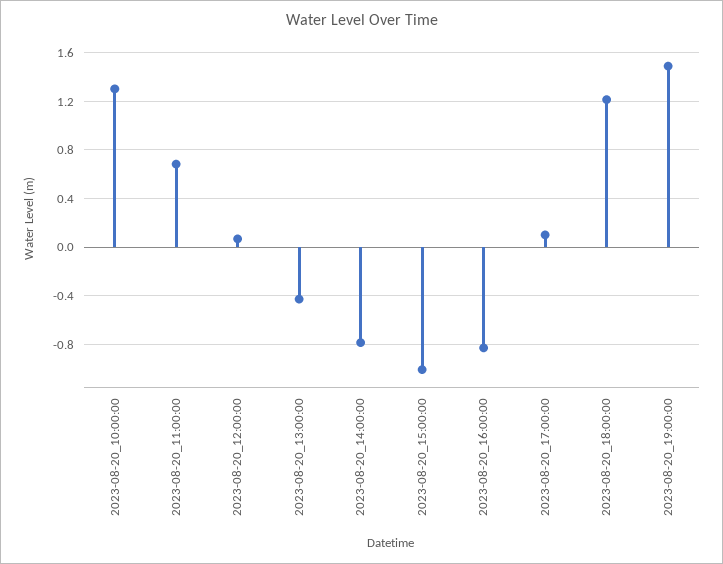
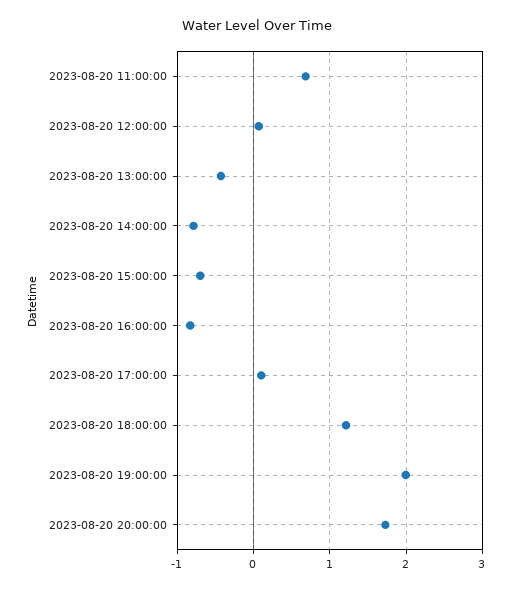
2023-08-20_10:00:00: 1.3 -> none
2023-08-20_15:00:00: -1 -> -0.7
2023-08-20_19:00:00: 1.5 -> 2
2023-08-20 20:00:00: none -> 1.7

